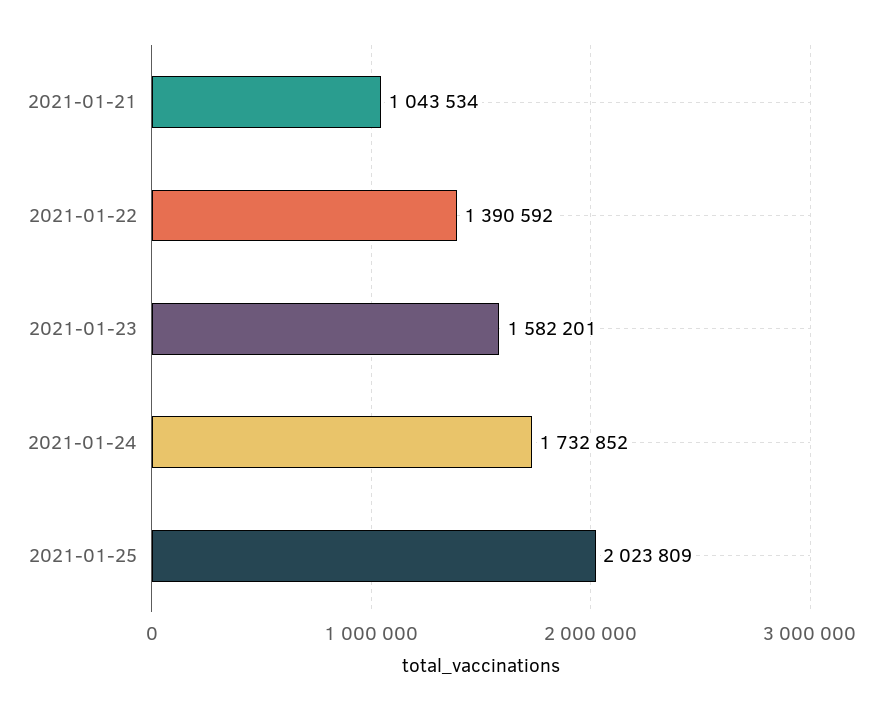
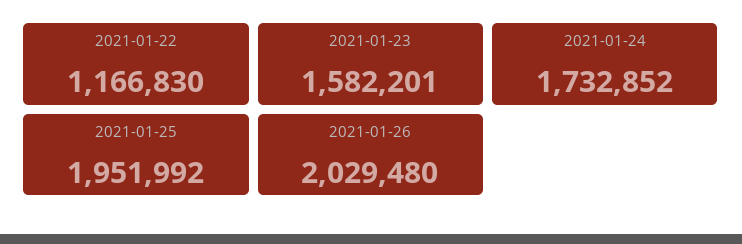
2021-01-21: 1043534 -> none
2021-01-22: 1390592 -> 1166830
2021-01-25: 2023809 -> 1951992
2021-01-26: none -> 2029480

